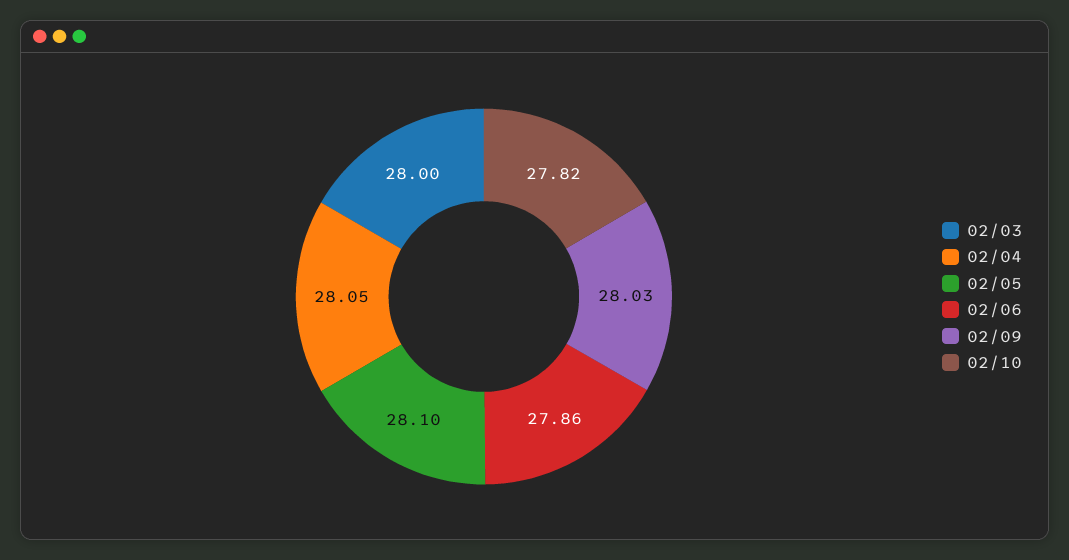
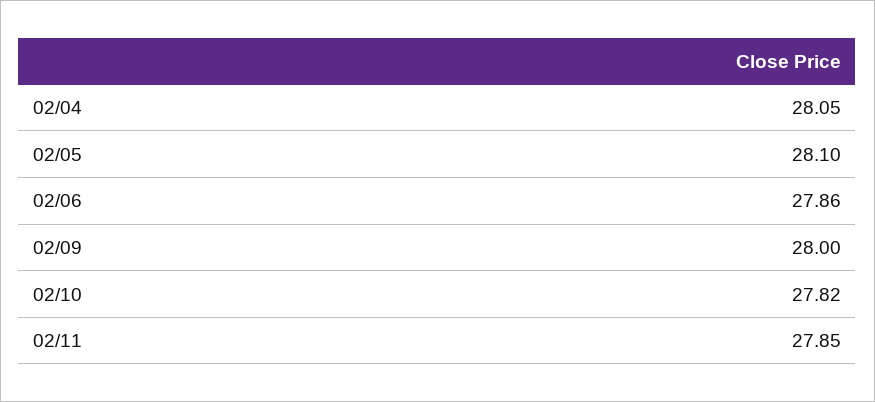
02/03: 28 -> none
02/09: 28.03 -> 28
02/11: none -> 27.85

